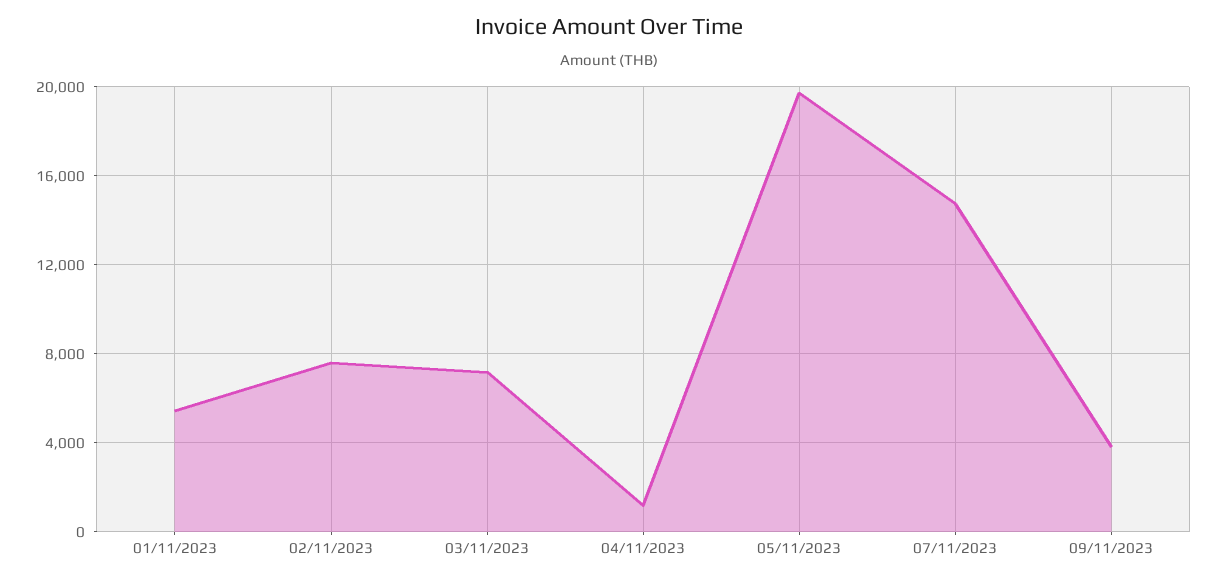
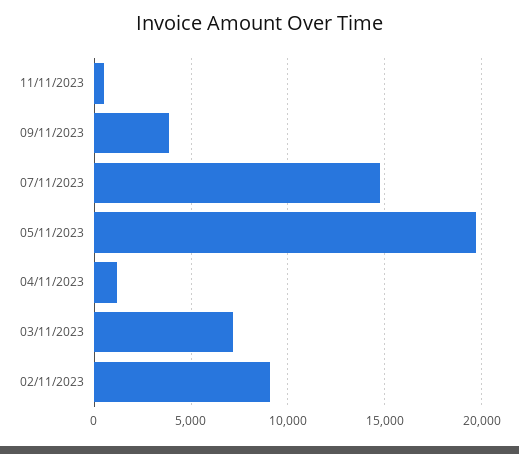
01/11/2023: 5500 -> none
02/11/2023: 7500 -> 9000
11/11/2023: none -> 500

